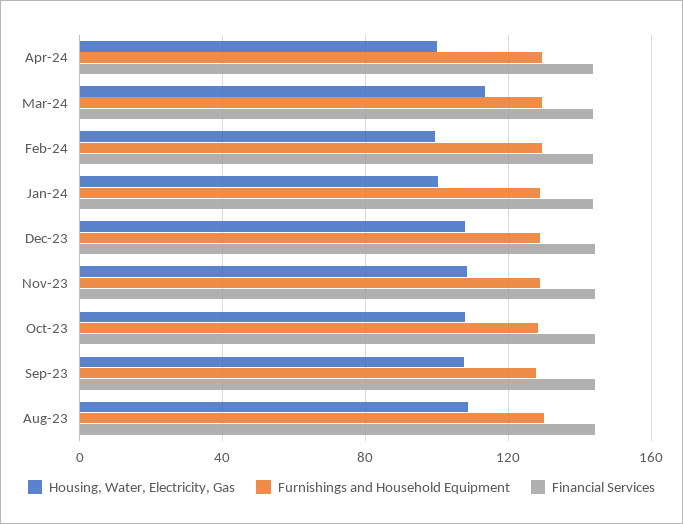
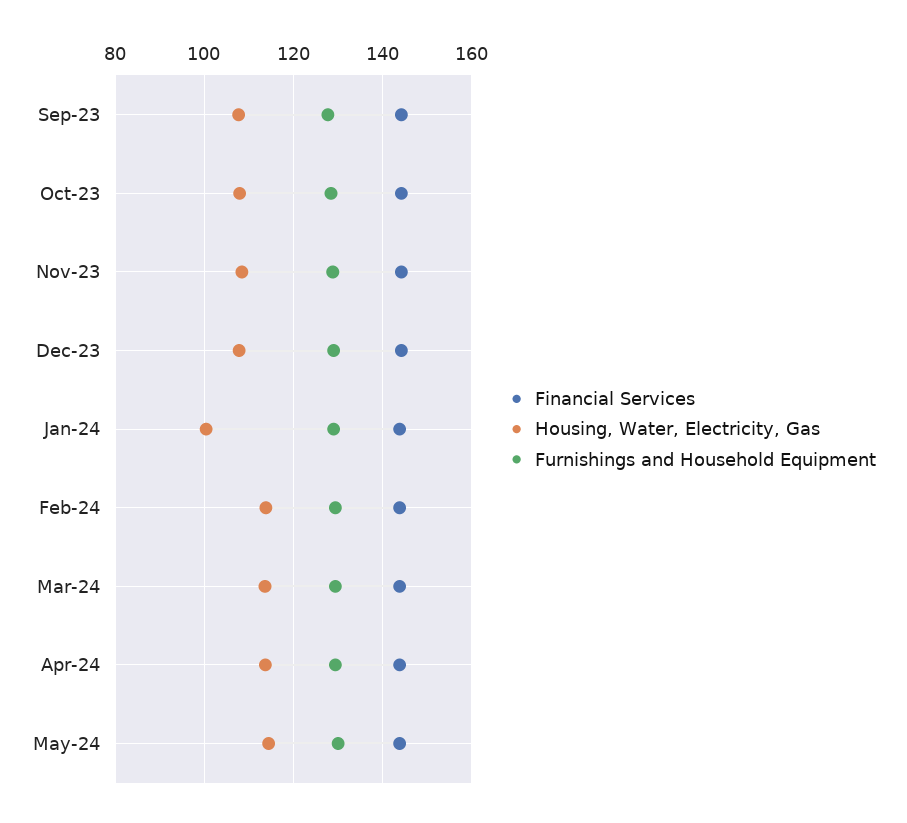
Housing, Water, Electricity, Gas, Apr-24: 100 -> 114
Housing, Water, Electricity, Gas, Feb-24: 100 -> 114
Housing, Water, Electricity, Gas, Aug-23: 110 -> none
Furnishings and Household Equipment, Aug-23: 130 -> none
Financial Services, Aug-23: 145 -> none
Financial Services, May-24: none -> 144
Housing, Water, Electricity, Gas, May-24: none -> 114
Furnishings and Household Equipment, May-24: none -> 130

